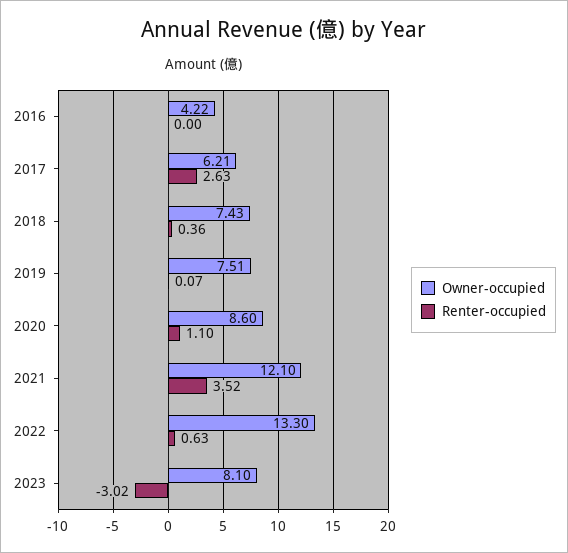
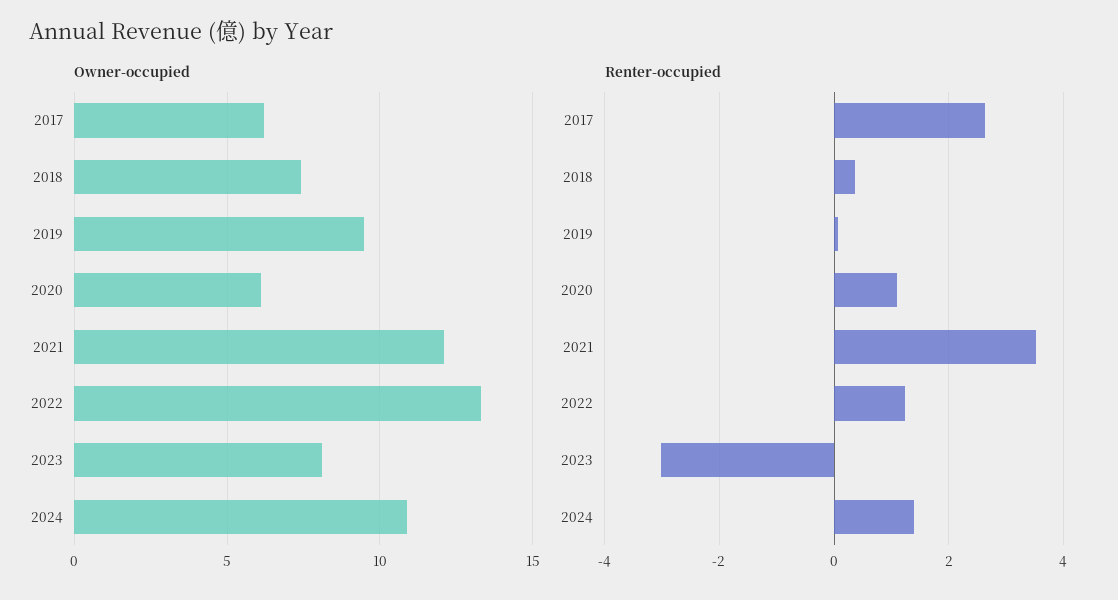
Owner-occupied, 2016: 4.22 -> none
Renter-occupied, 2016: 0 -> none
Owner-occupied, 2019: 7.51 -> 9.5
Owner-occupied, 2020: 8.6 -> 6
Renter-occupied, 2022: 0.63 -> 1.2
Owner-occupied, 2024: none -> 11
Renter-occupied, 2024: none -> 1.4

